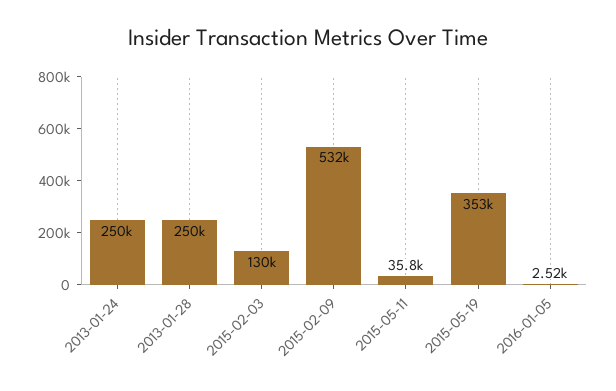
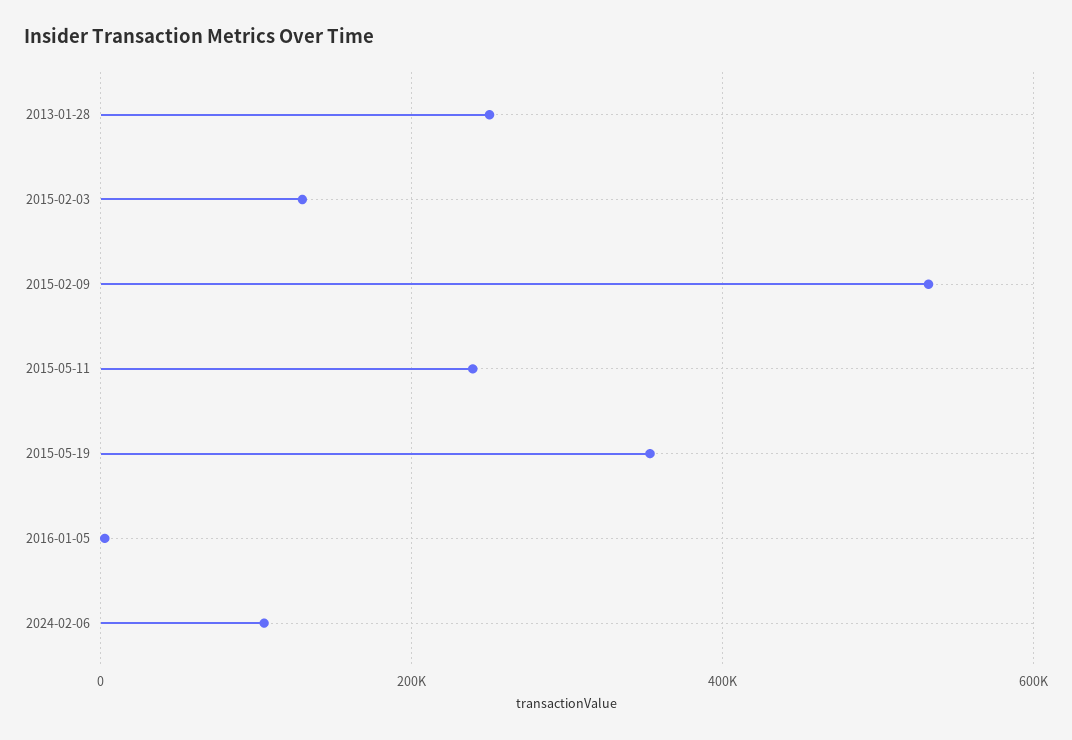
2013-01-24: 250000 -> none
2015-05-11: 35800 -> 240000
2024-02-06: none -> 100000

